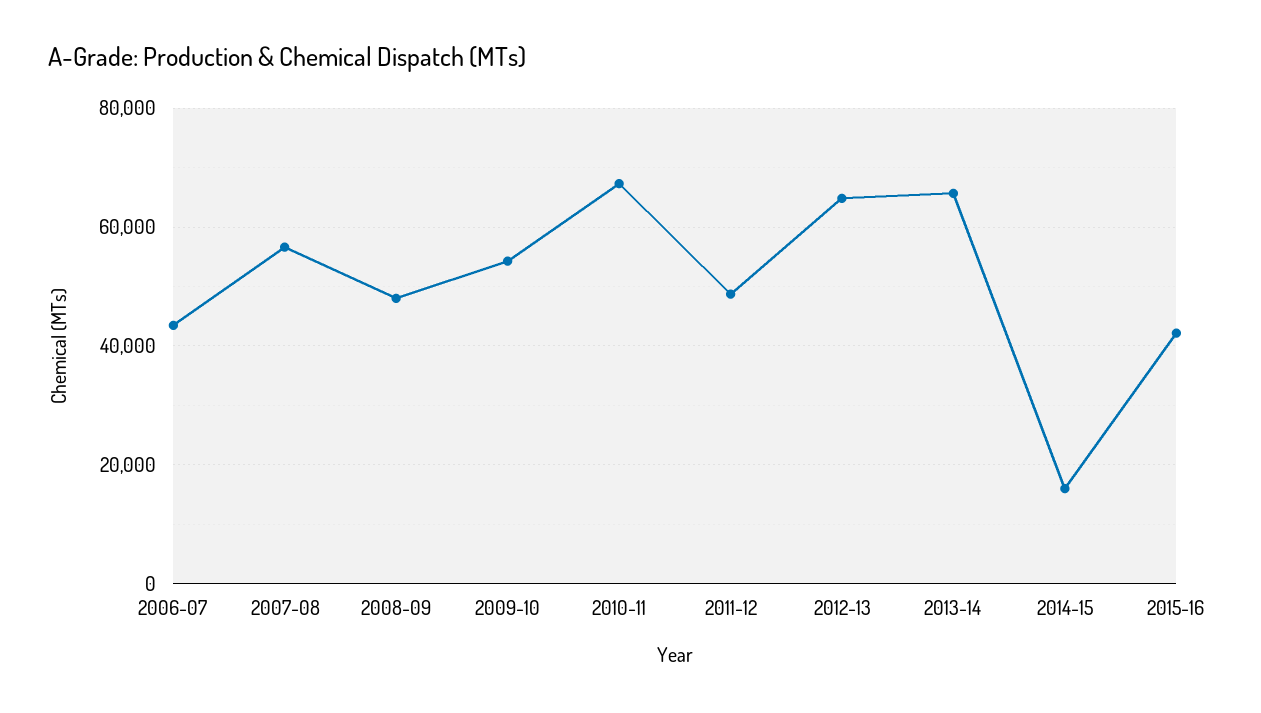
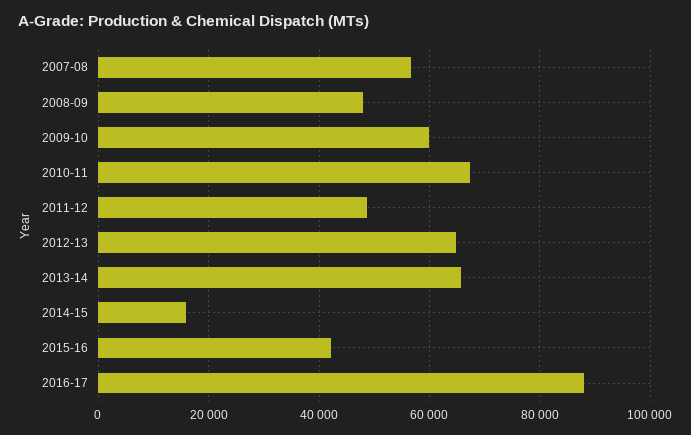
2006-07: 44000 -> none
2009-10: 54000 -> 60000
2016-17: none -> 88000

